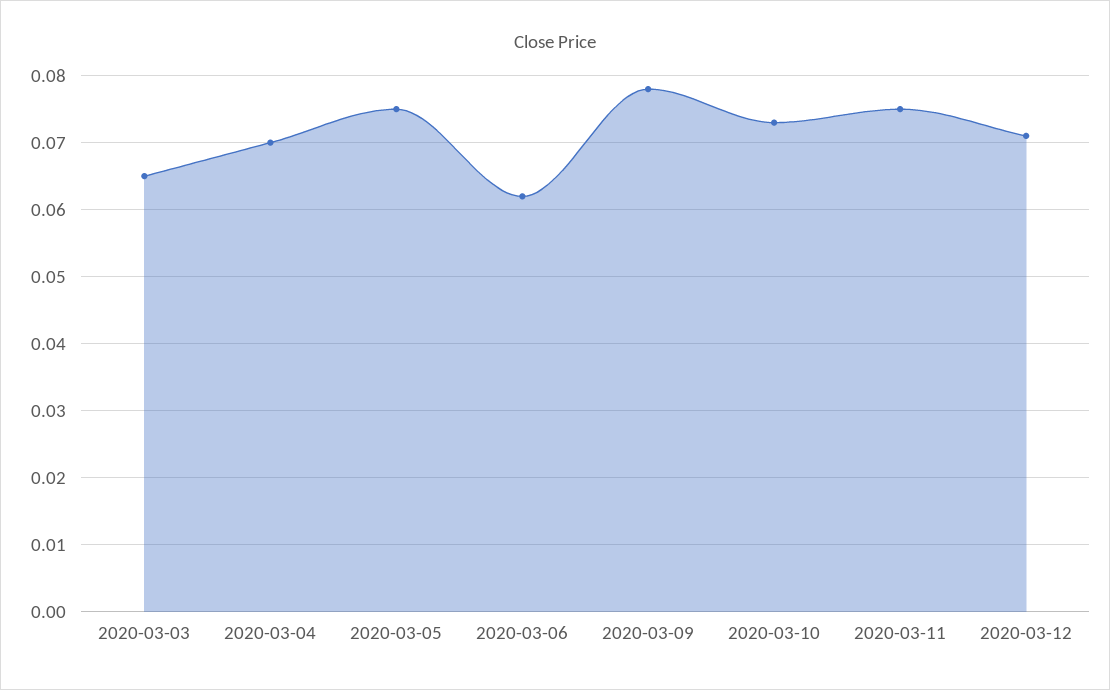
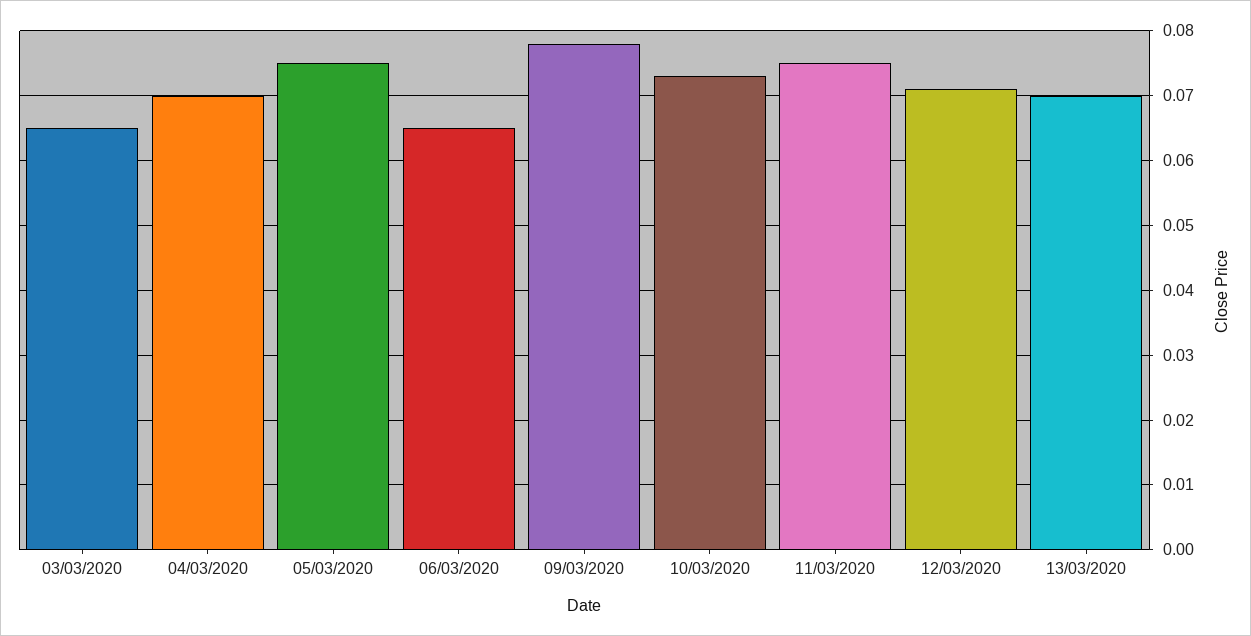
2020-03-06: 0.062 -> 0.065
13/03/2020: none -> 0.07

